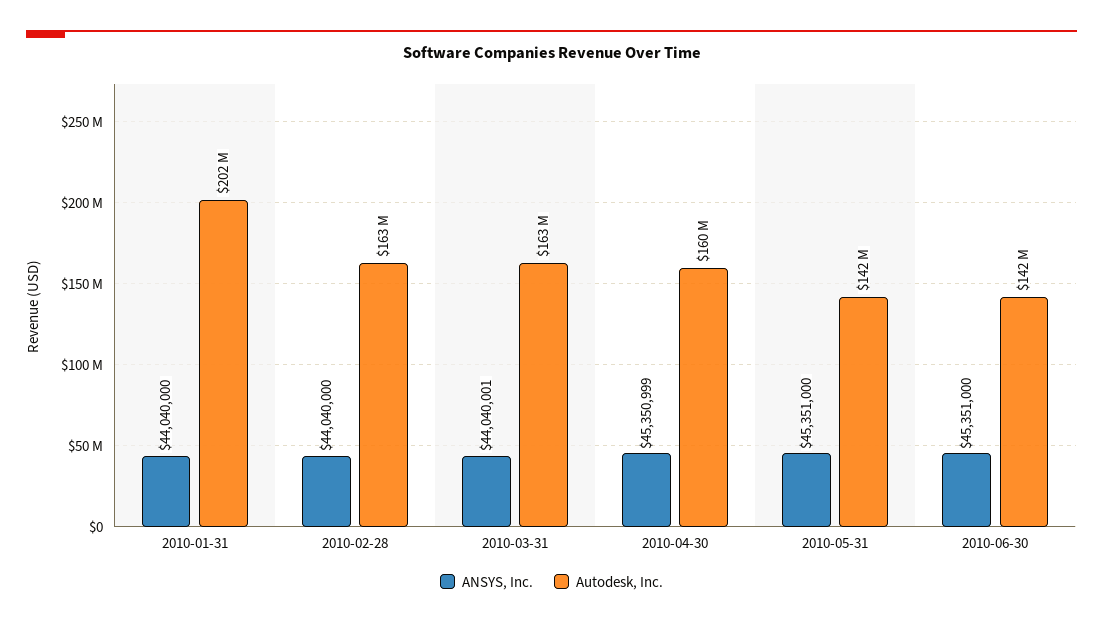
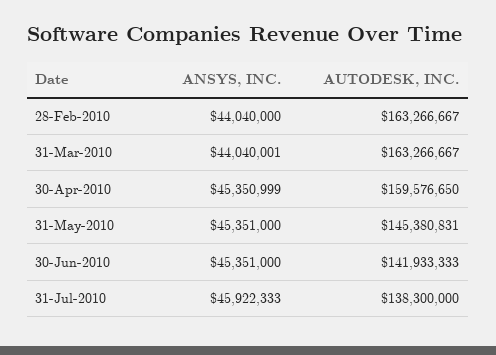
ANSYS, Inc., 2010-01-31: 44040000 -> none
Autodesk, Inc., 2010-01-31: 202000000 -> none
Autodesk, Inc., 2010-05-31: 142000000 -> 145380831
ANSYS, Inc., 31-Jul-2010: none -> 45922333
Autodesk, Inc., 31-Jul-2010: none -> 138300000

